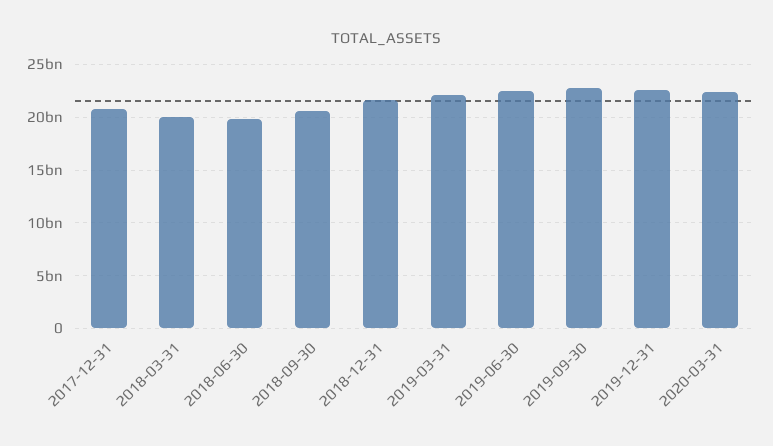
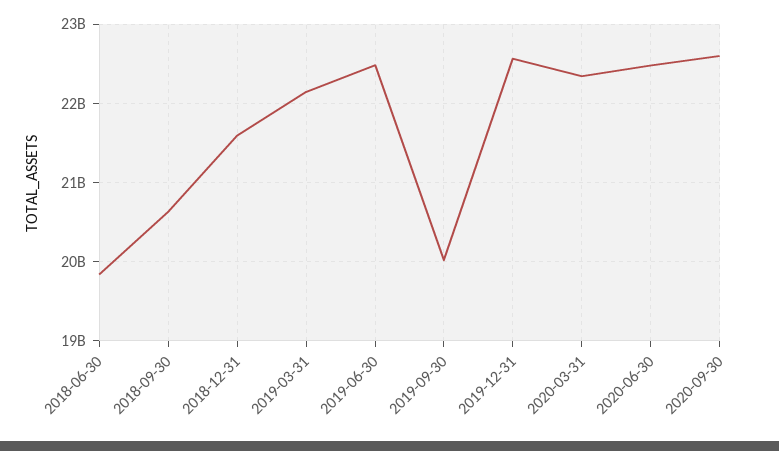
2017-12-31: 21000000000 -> none
2018-03-31: 20000000000 -> none
2019-09-30: 23000000000 -> 20000000000
2020-06-30: none -> 22500000000
2020-09-30: none -> 22600000000

